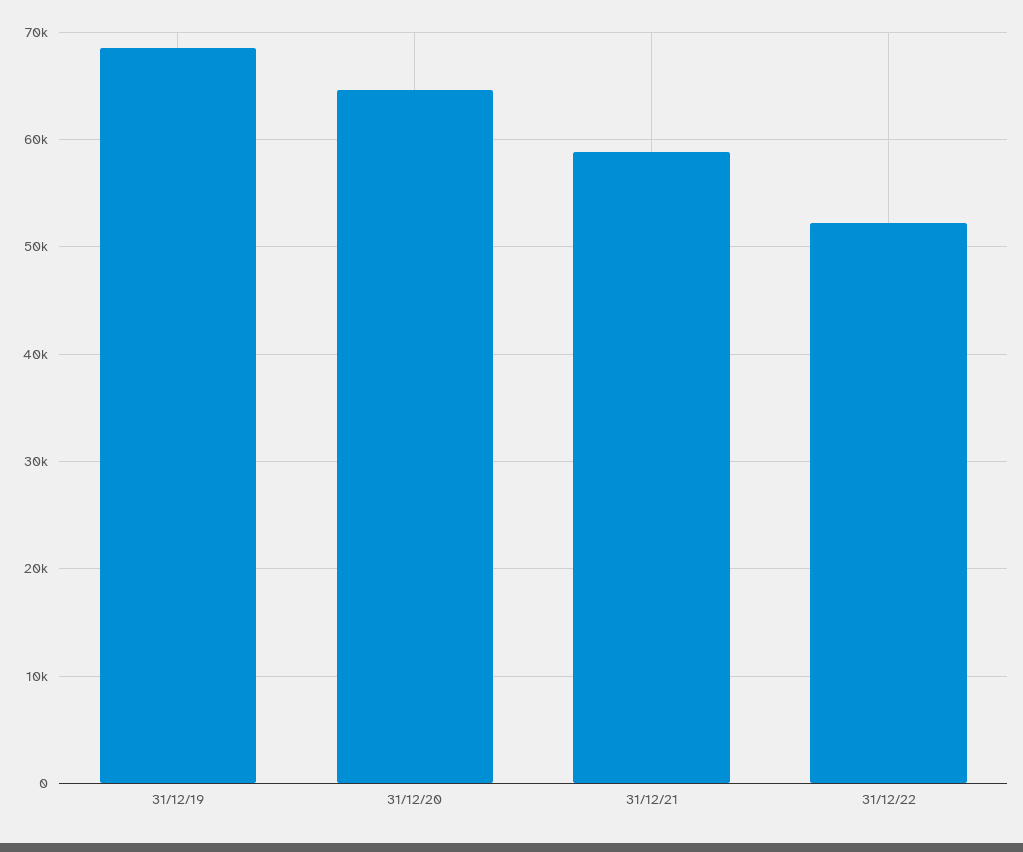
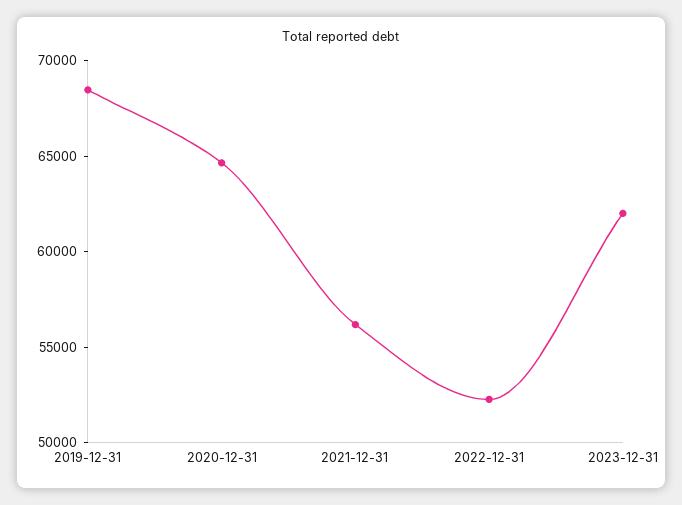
31/12/21: 59000 -> 56000
2023-12-31: none -> 62000

